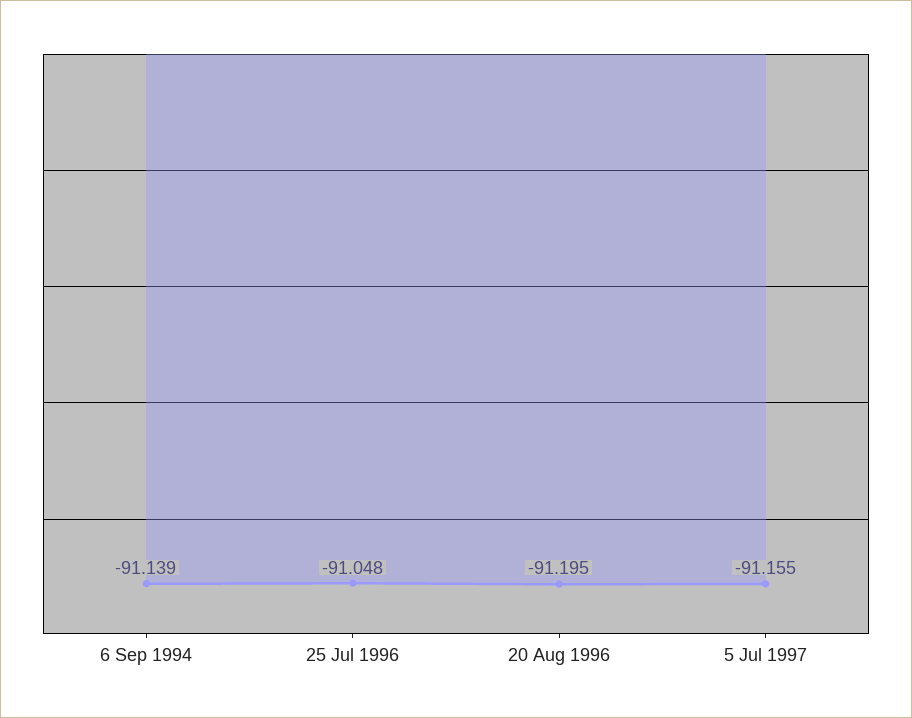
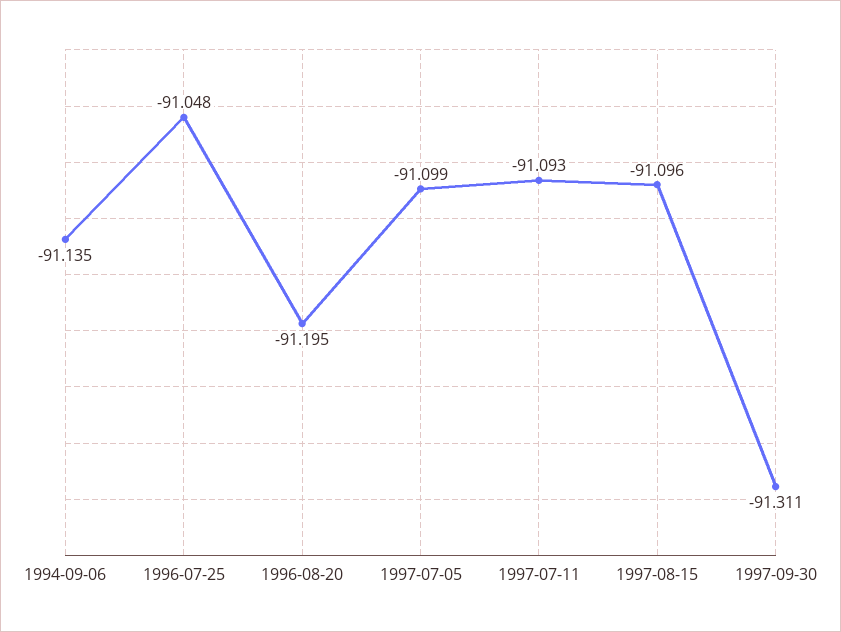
6 Sep 1994: -91.139 -> -91.135
5 Jul 1997: -91.155 -> -91.099
1997-07-11: none -> -91.093
1997-08-15: none -> -91.096
1997-09-30: none -> -91.311

